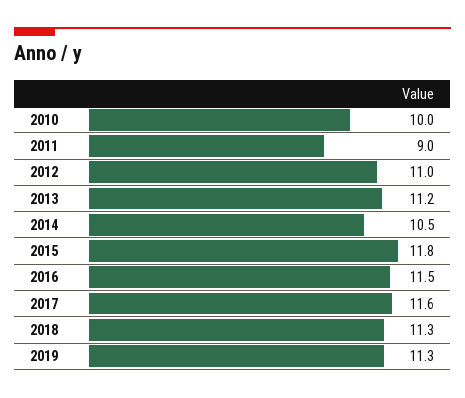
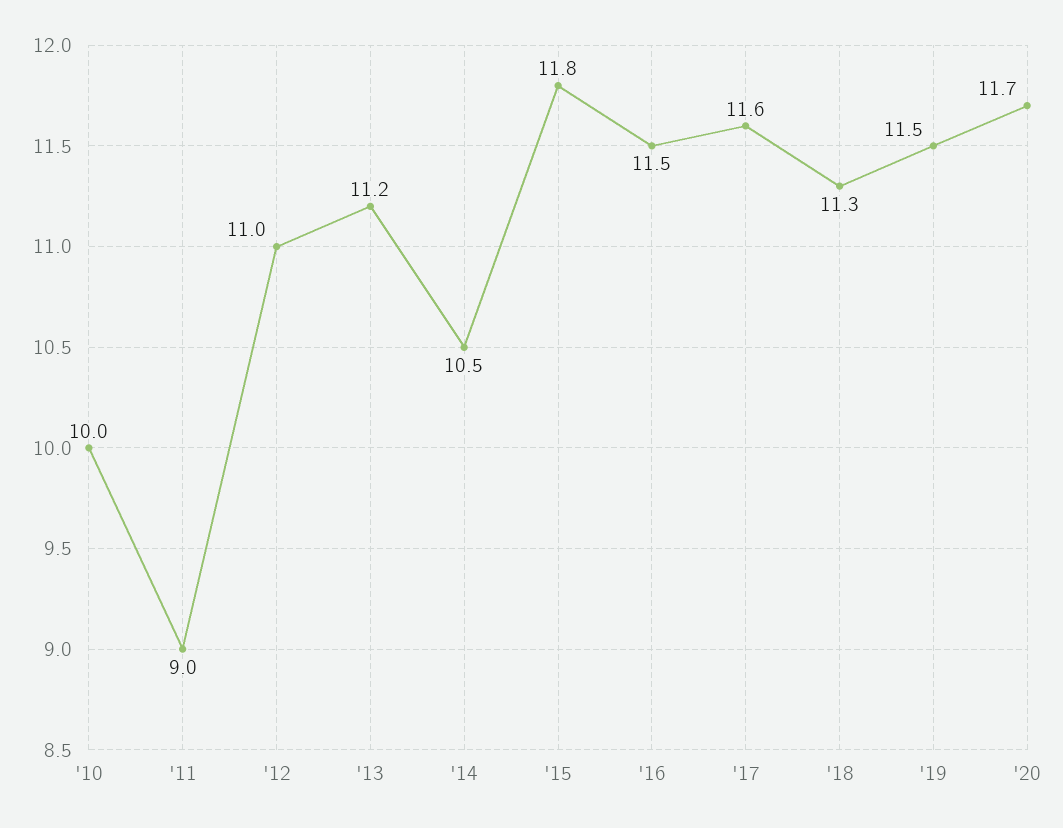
2019: 11.3 -> 11.5
'20: none -> 11.7

